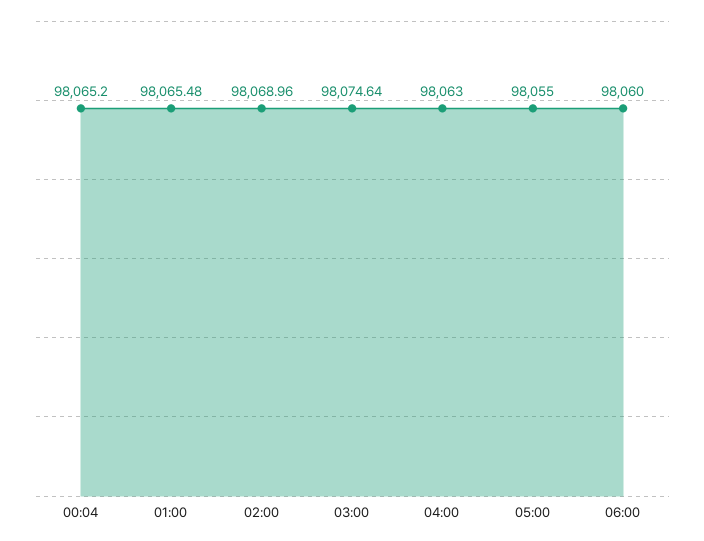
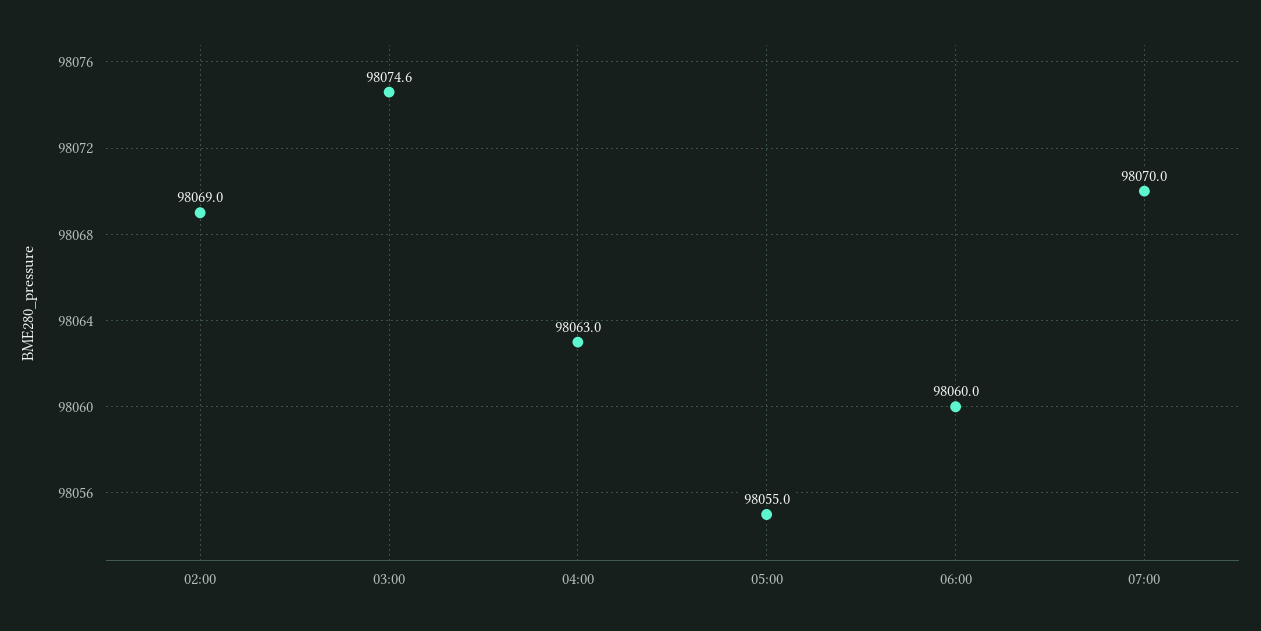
00:04: 98065.2 -> none
01:00: 98065.48 -> none
07:00: none -> 98070

